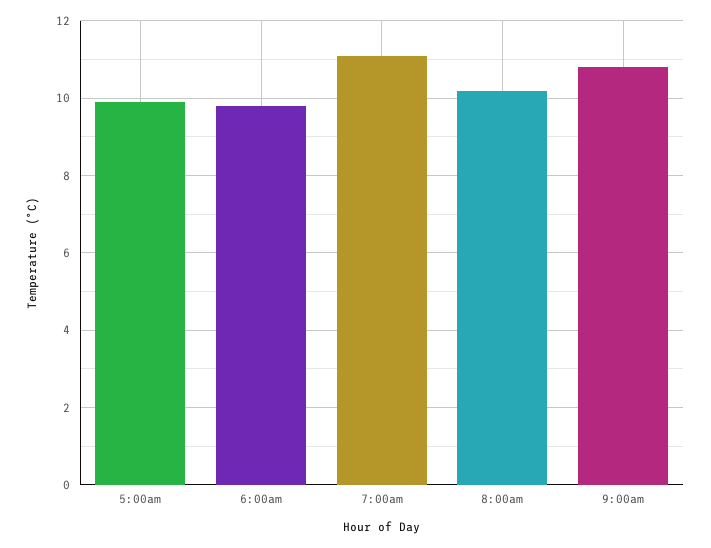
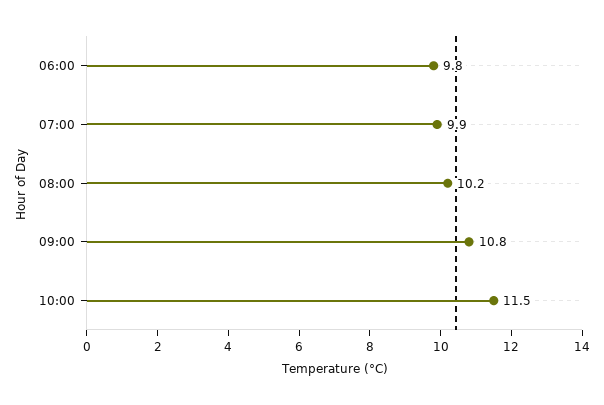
5:00am: 10 -> none
7:00am: 11 -> 9.9
10:00: none -> 11.5

